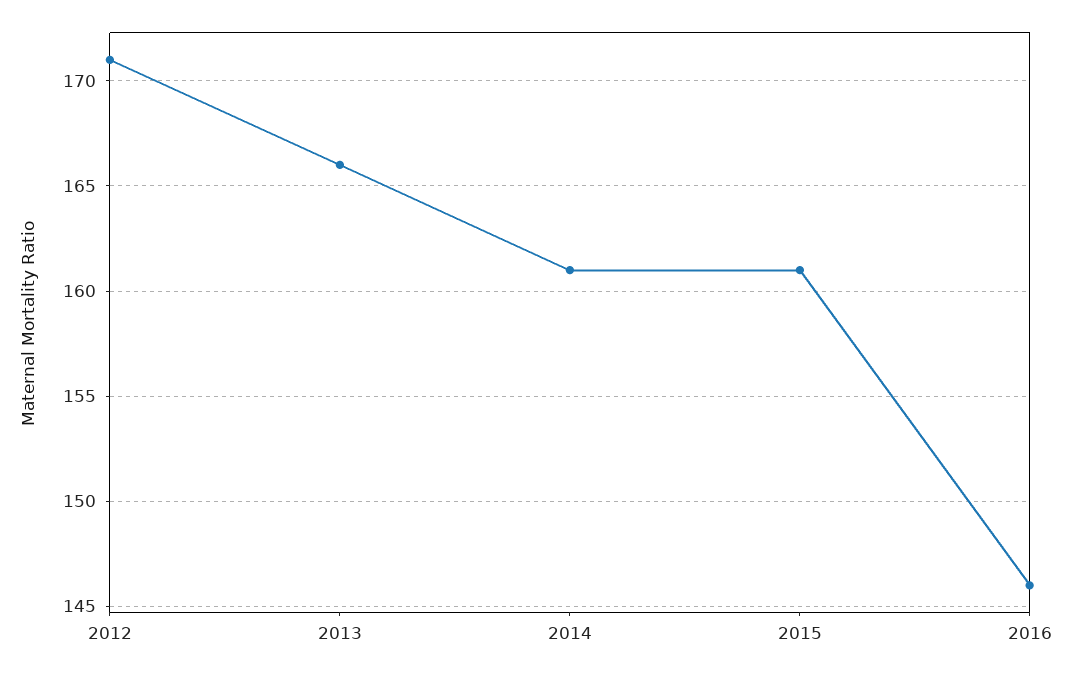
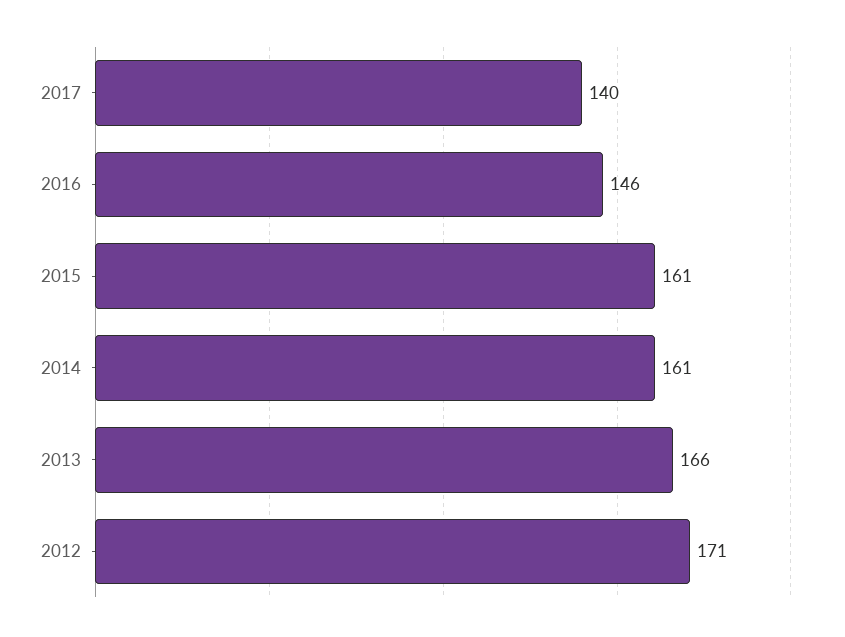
2017: none -> 140

